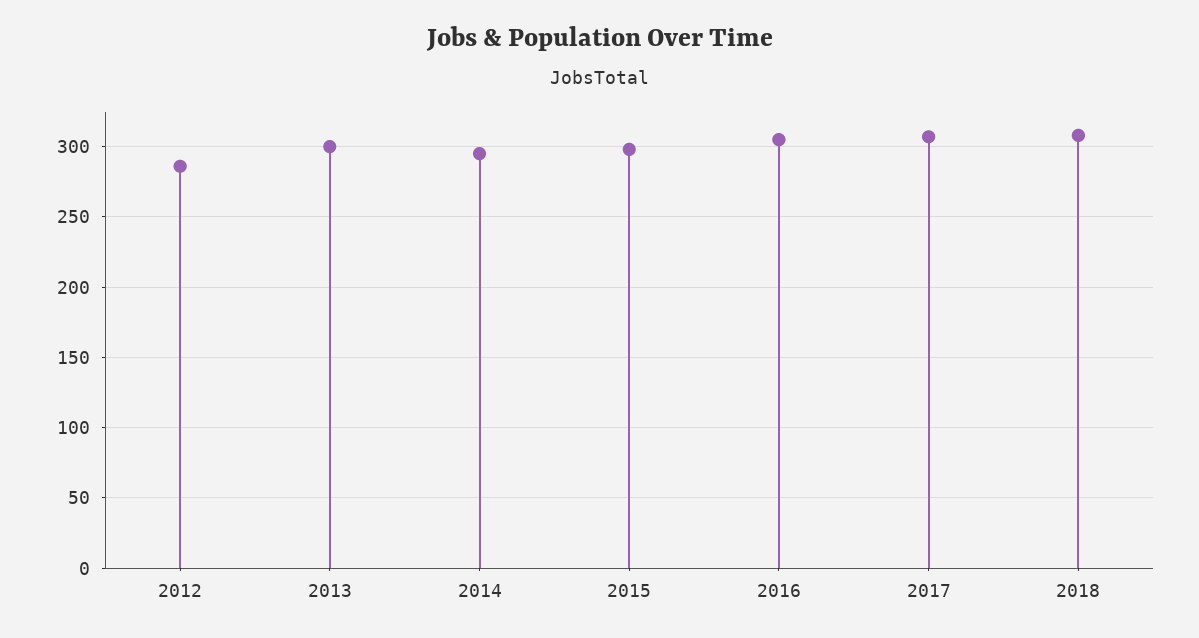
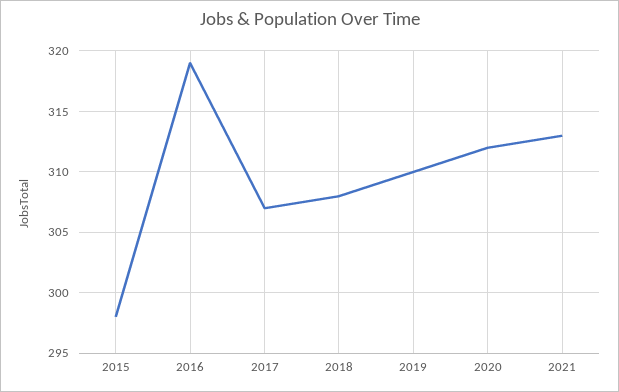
2012: 285 -> none
2013: 300 -> none
2014: 295 -> none
2016: 305 -> 319
2019: none -> 310
2020: none -> 312
2021: none -> 313

